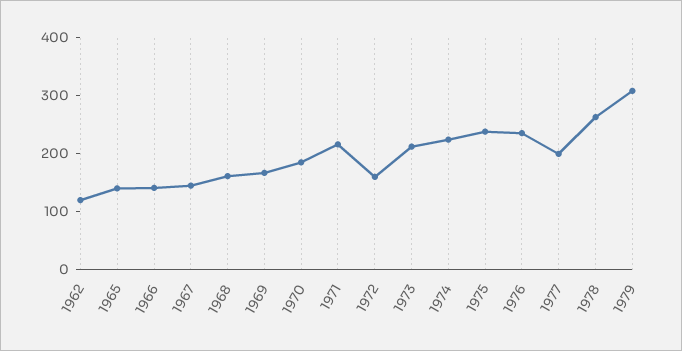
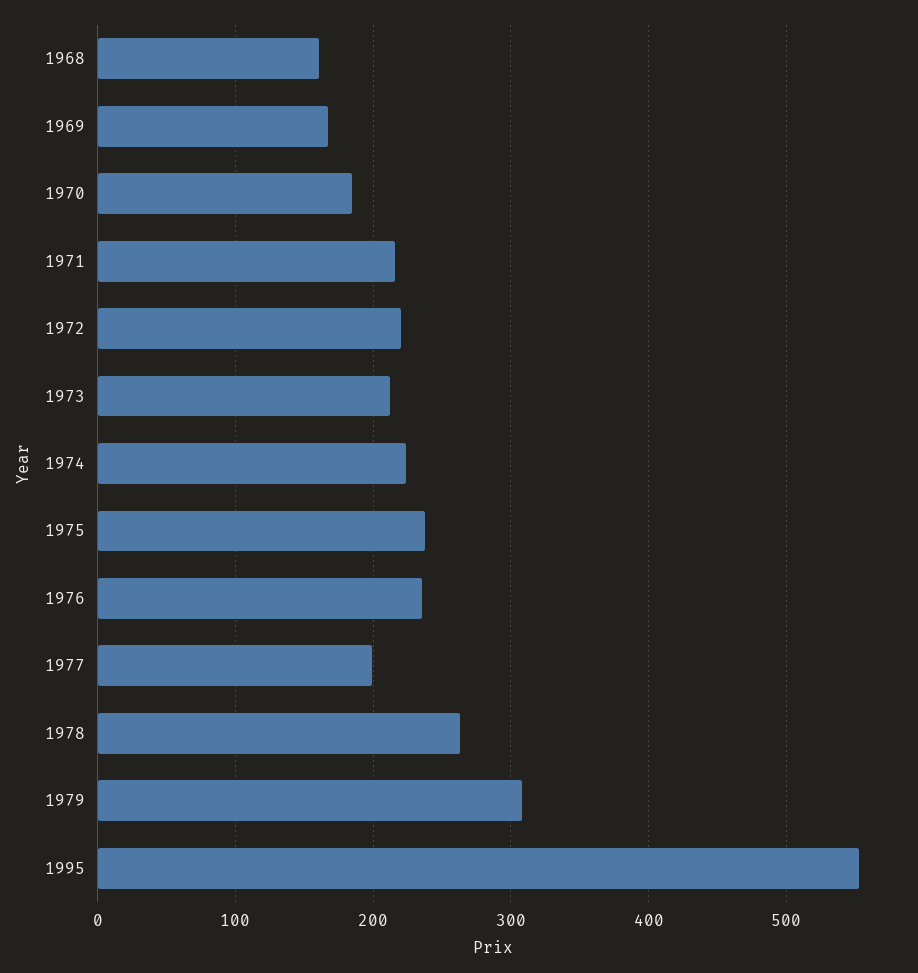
1962: 120 -> none
1965: 140 -> none
1966: 140 -> none
1967: 140 -> none
1972: 160 -> 220
1995: none -> 550

